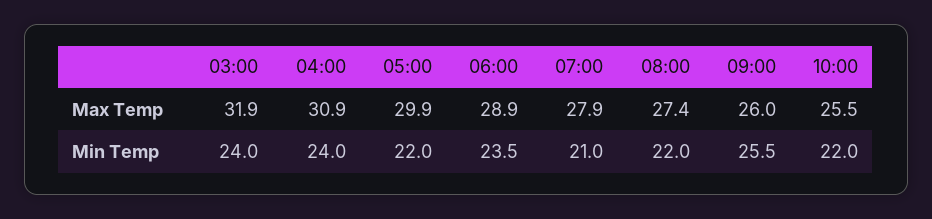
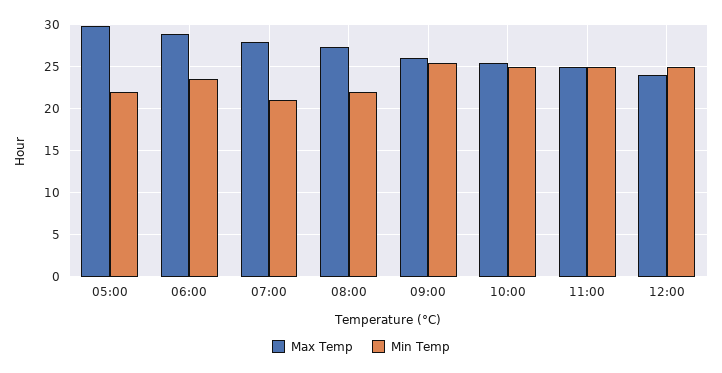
Max Temp, 03:00: 31.9 -> none
Max Temp, 04:00: 30.9 -> none
Min Temp, 03:00: 24 -> none
Min Temp, 04:00: 24 -> none
Min Temp, 10:00: 22 -> 25
Max Temp, 11:00: none -> 25
Min Temp, 11:00: none -> 25
Max Temp, 12:00: none -> 24
Min Temp, 12:00: none -> 25

